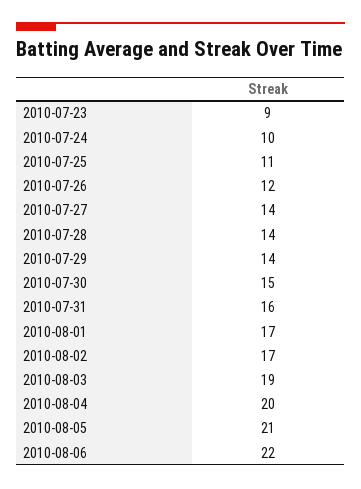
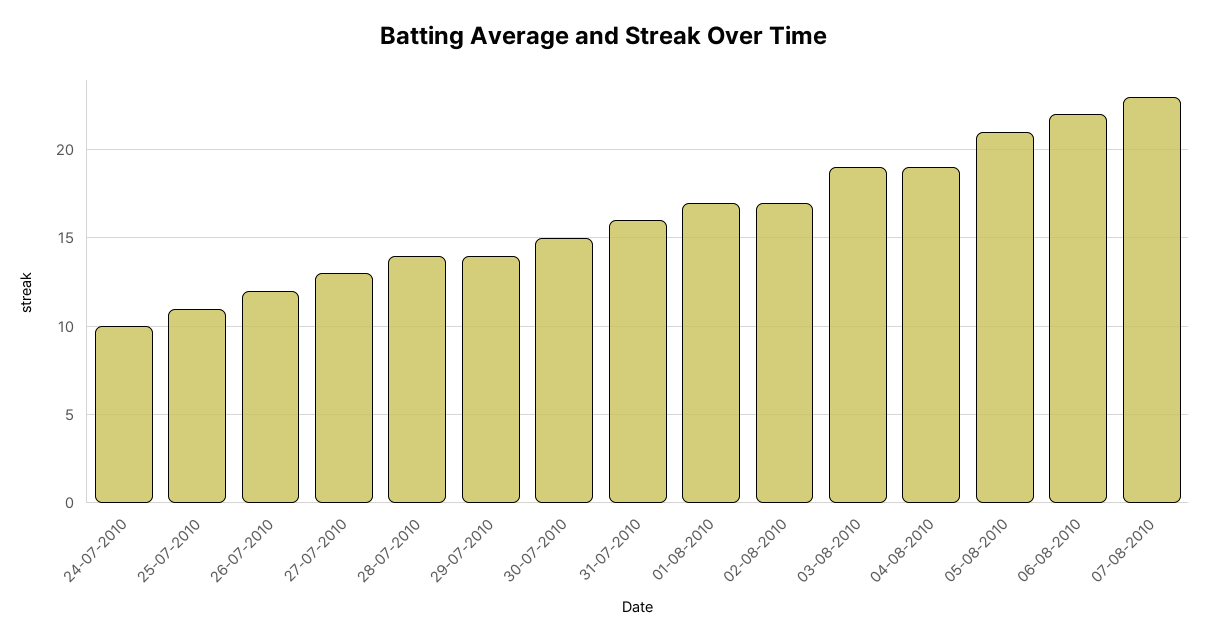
2010-07-23: 9 -> none
2010-07-27: 14 -> 13
2010-08-04: 20 -> 19
07-08-2010: none -> 23

